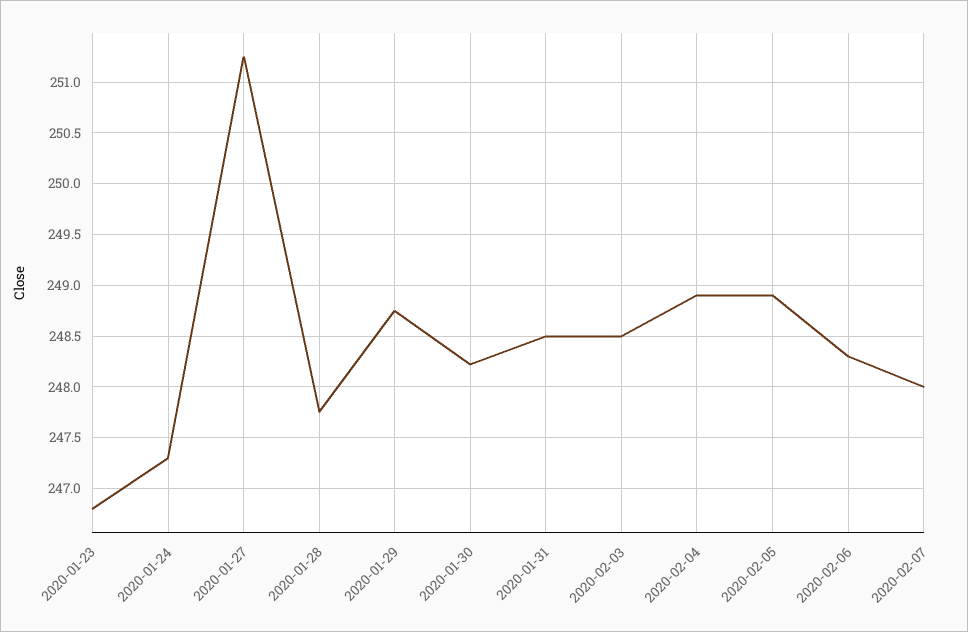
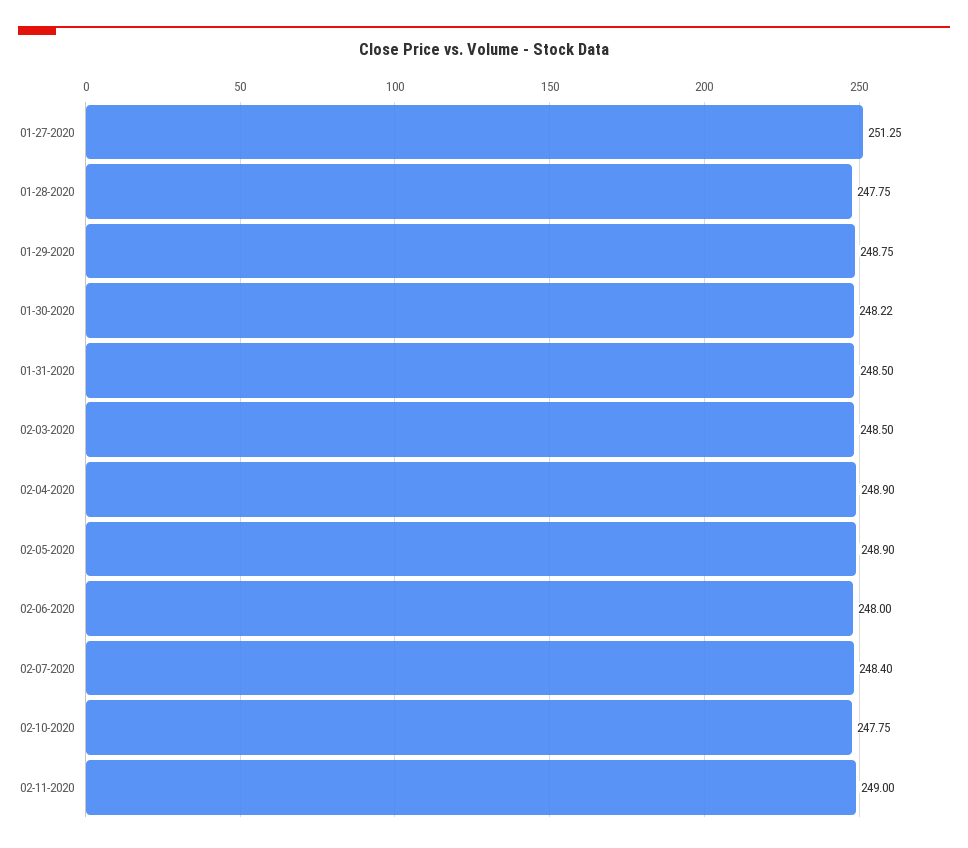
2020-01-23: 246.8 -> none
2020-01-24: 247.3 -> none
2020-02-06: 248.3 -> 248
2020-02-07: 248 -> 248.4
02-10-2020: none -> 247.75
02-11-2020: none -> 249

